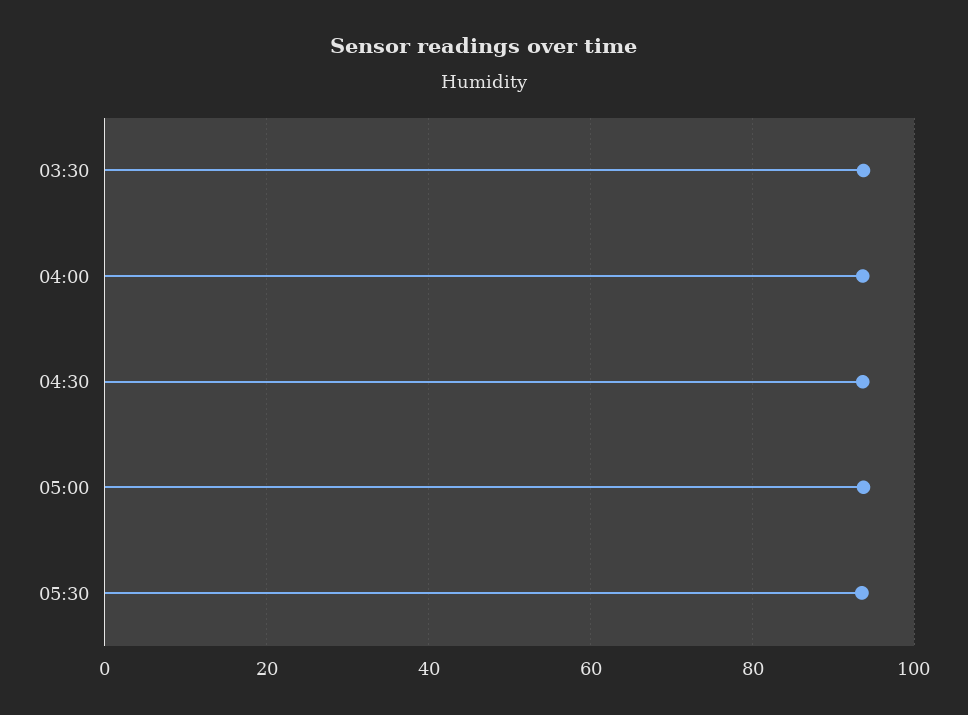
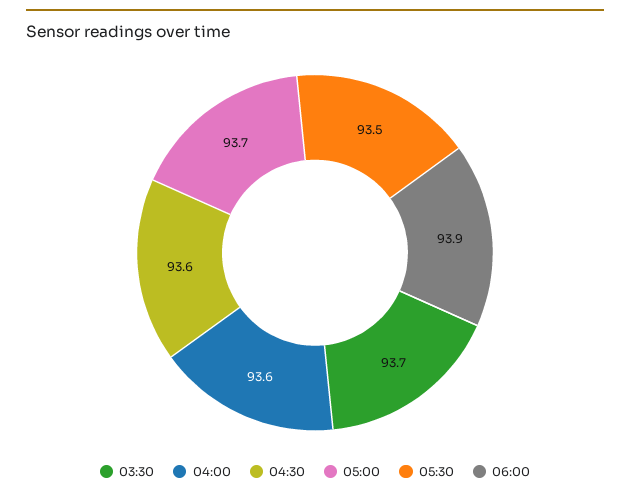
06:00: none -> 93.9

